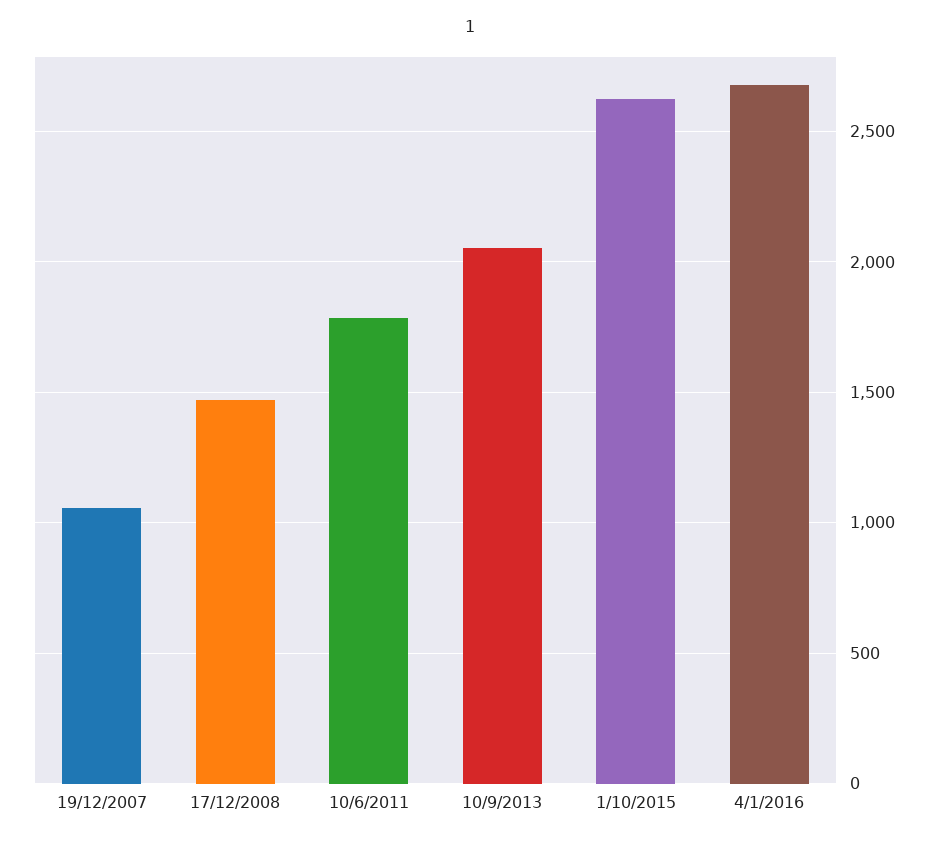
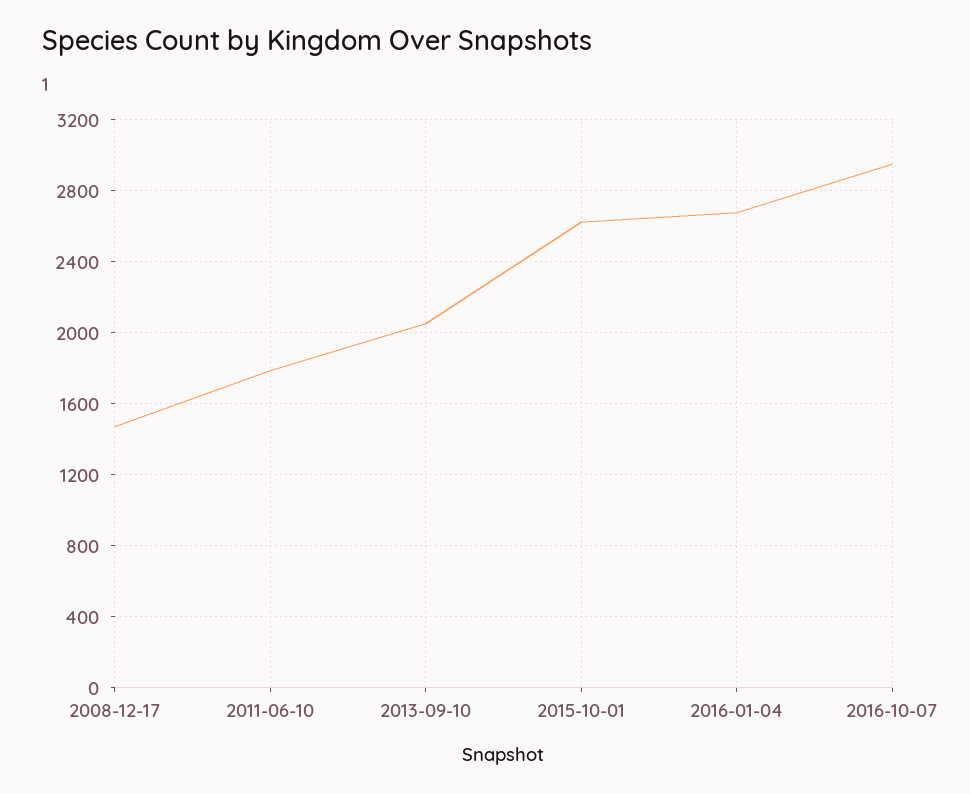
19/12/2007: 1050 -> none
2016-10-07: none -> 2950

